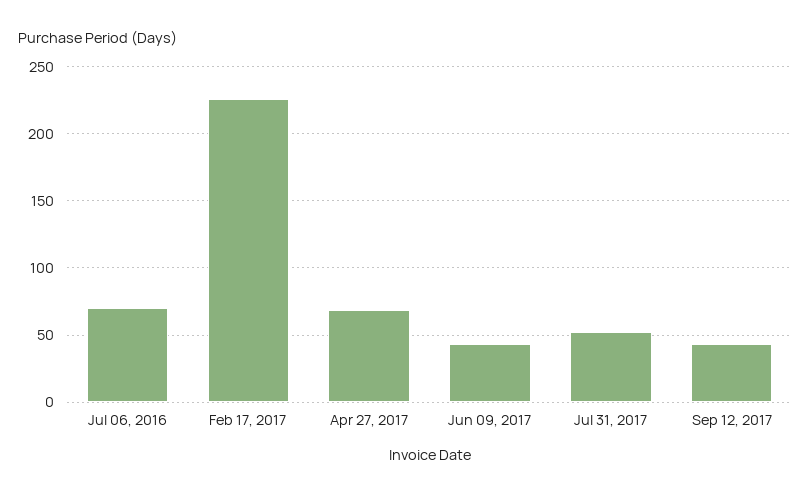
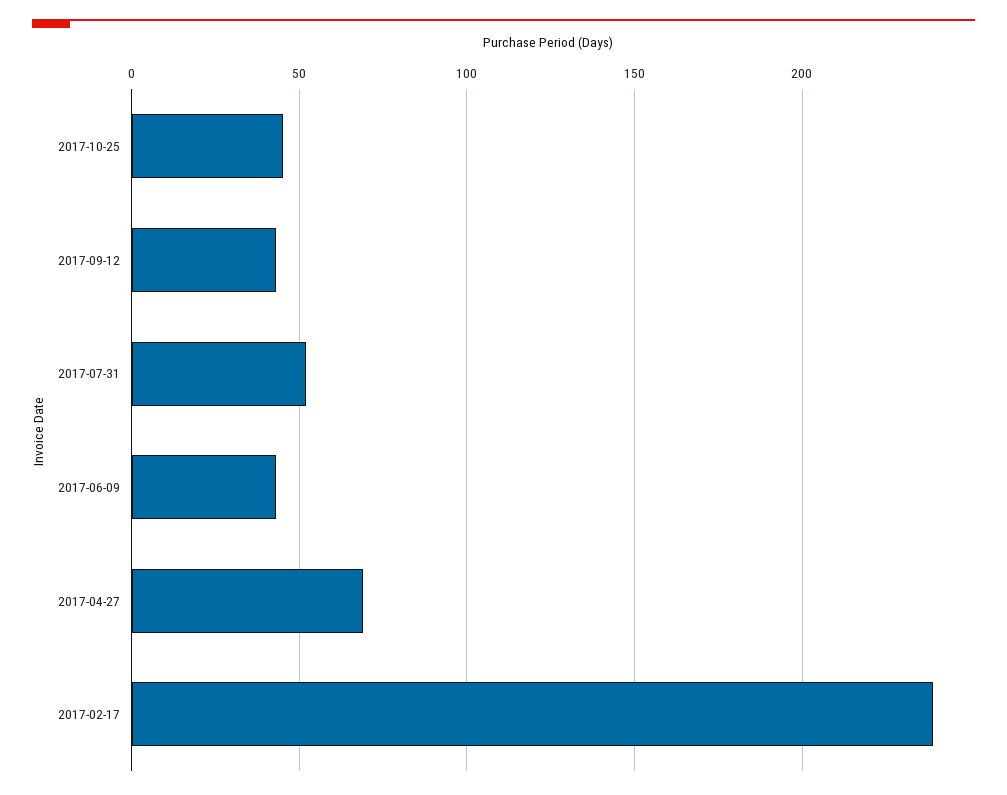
Jul 06, 2016: 70 -> none
Feb 17, 2017: 225 -> 240
2017-10-25: none -> 45

